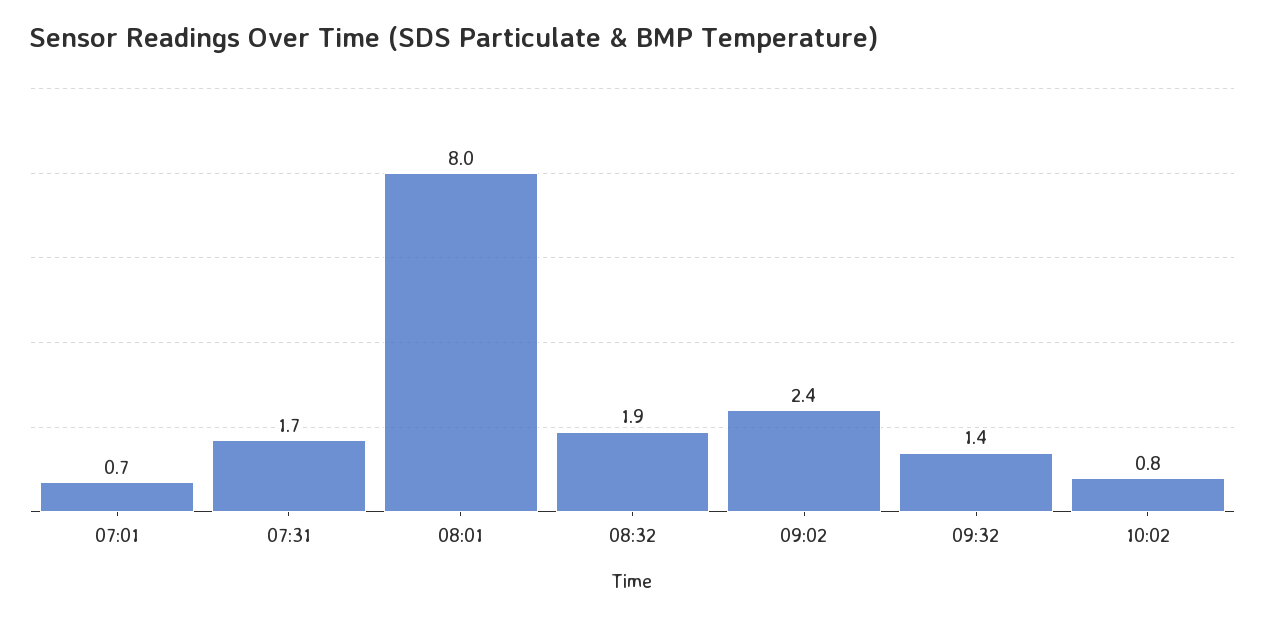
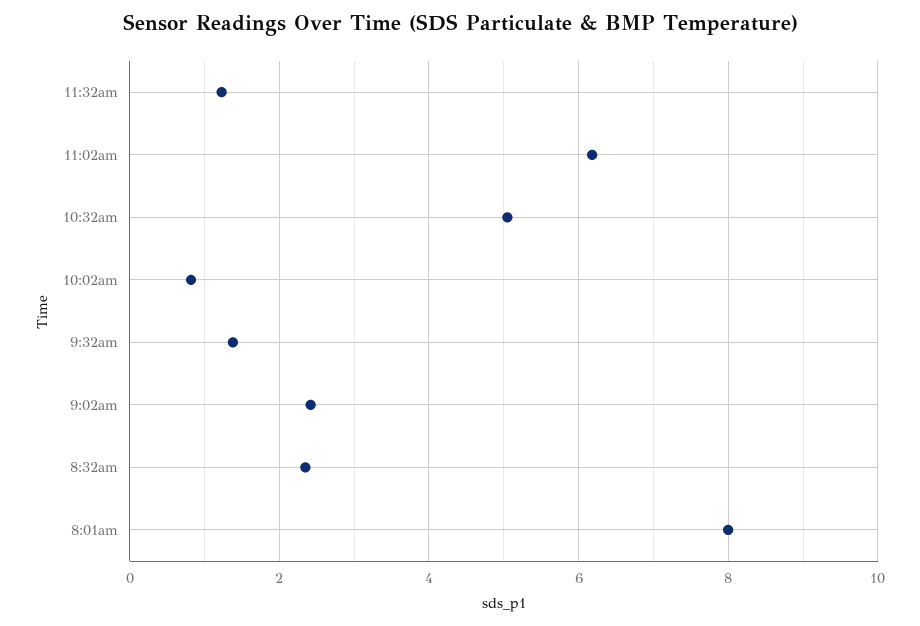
07:01: 0.7 -> none
07:31: 1.7 -> none
08:32: 1.9 -> 2.4
11:32am: none -> 1.2
11:02am: none -> 6.2
10:32am: none -> 5

